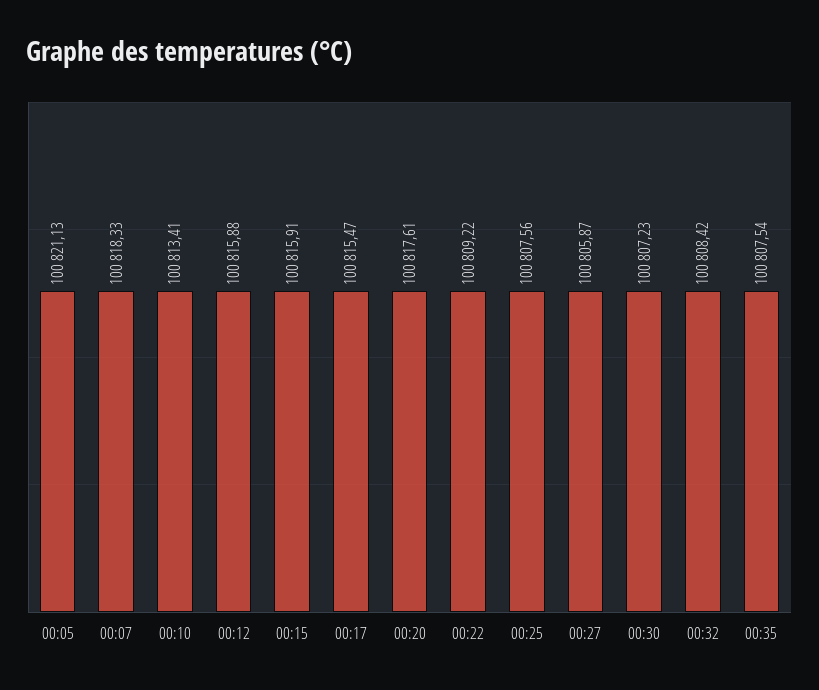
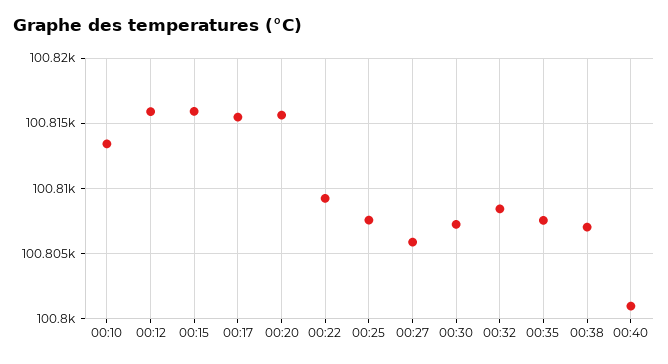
00:05: 100821.13 -> none
00:07: 100818.33 -> none
00:20: 100817.61 -> 100815.5
00:38: none -> 100807
00:40: none -> 100801

